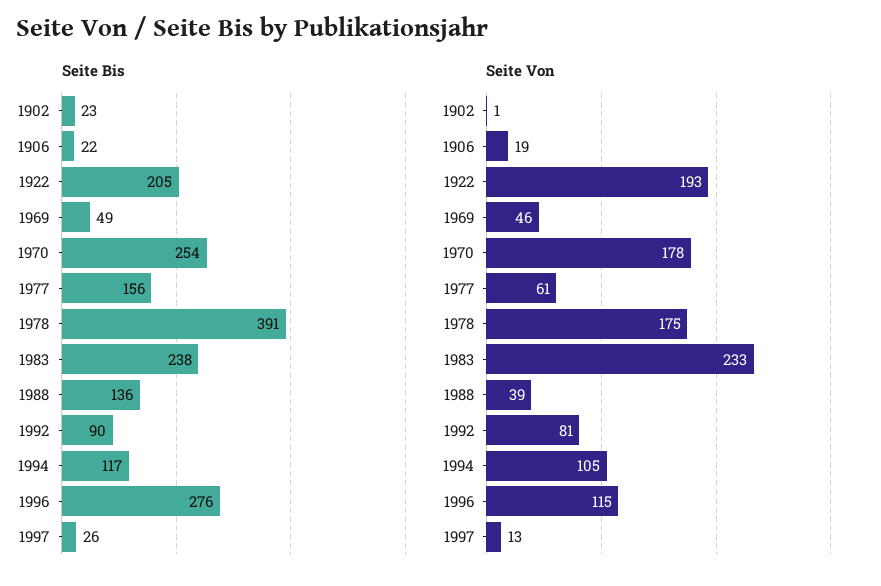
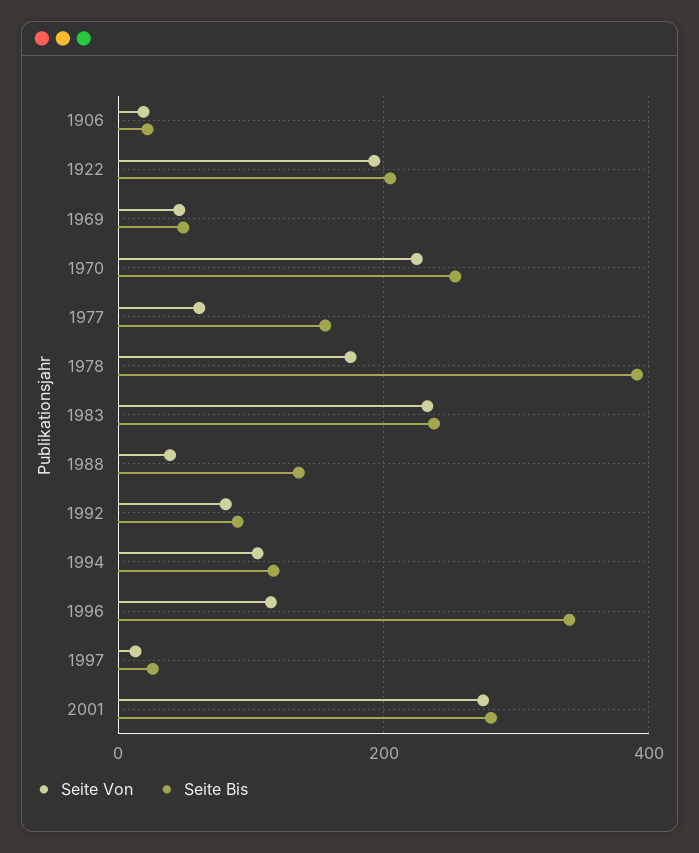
Seite Bis, 1902: 23 -> none
Seite Bis, 1996: 276 -> 340
Seite Von, 1902: 1 -> none
Seite Von, 1970: 178 -> 220
Seite Von, 2001: none -> 280
Seite Bis, 2001: none -> 280

